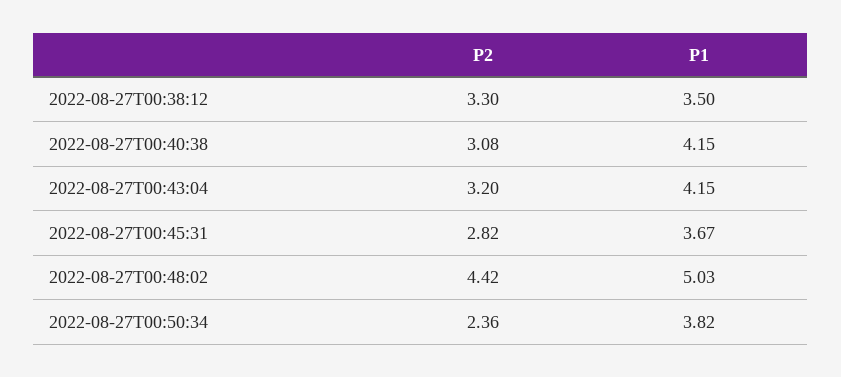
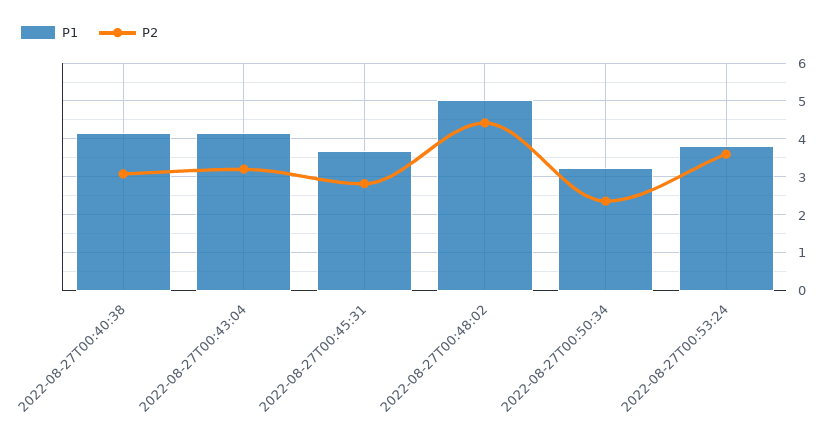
P2, 2022-08-27T00:38:12: 3.3 -> none
P1, 2022-08-27T00:38:12: 3.5 -> none
P1, 2022-08-27T00:50:34: 3.82 -> 3.2
P1, 2022-08-27T00:53:24: none -> 3.8
P2, 2022-08-27T00:53:24: none -> 3.6

